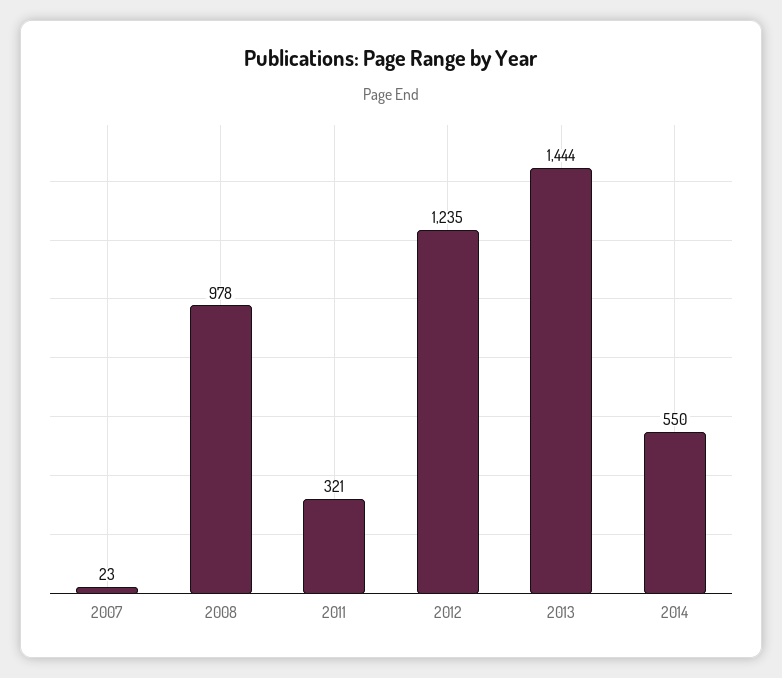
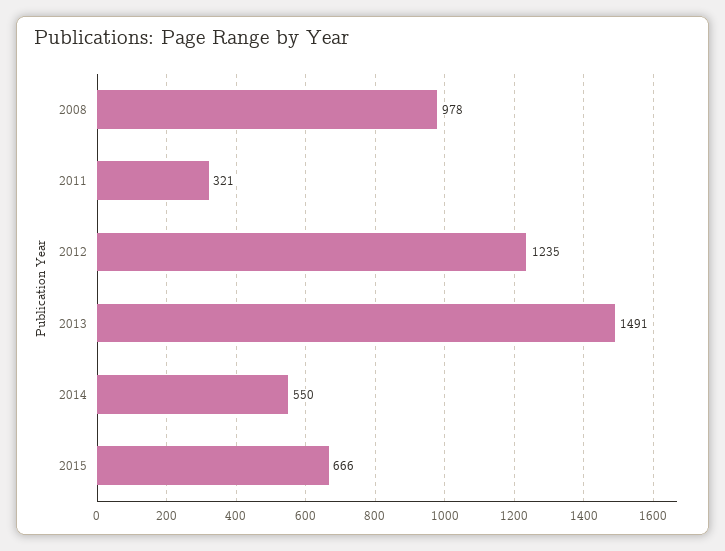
2007: 23 -> none
2013: 1444 -> 1491
2015: none -> 666

